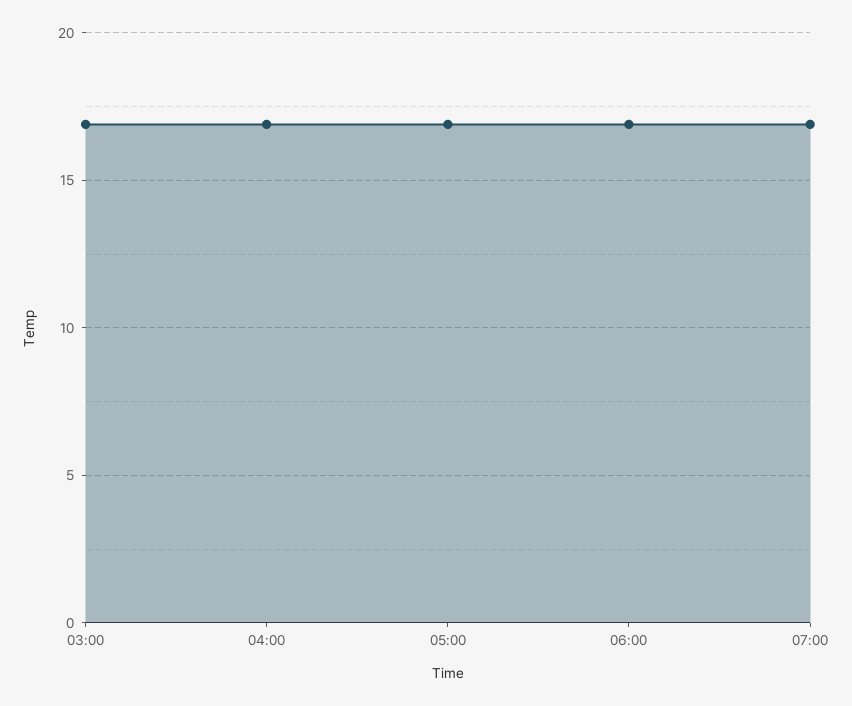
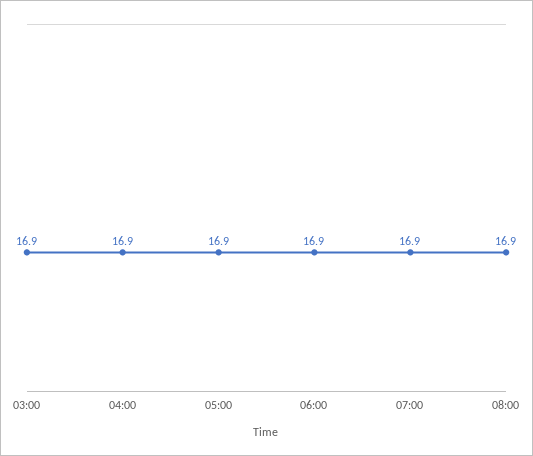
08:00: none -> 16.9

